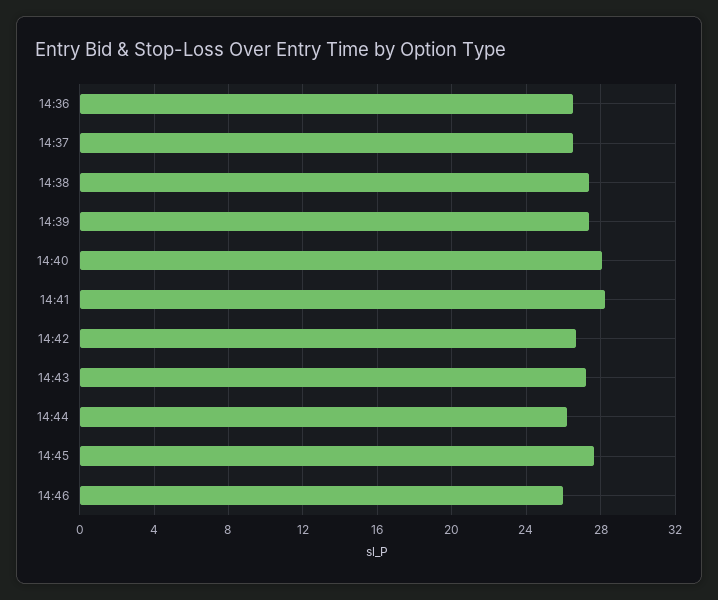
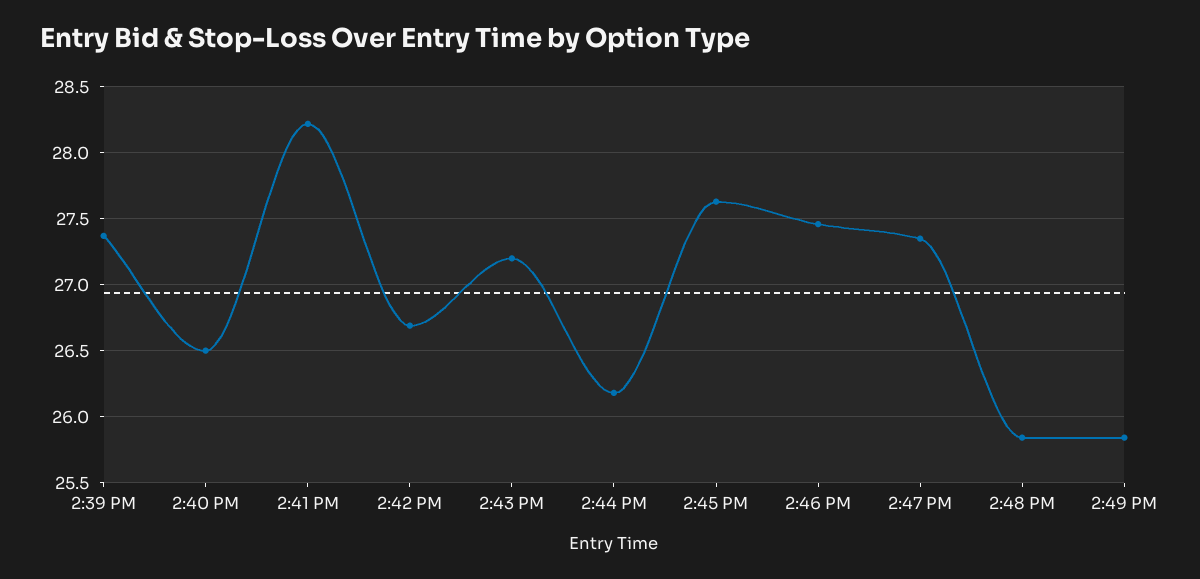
14:36: 26.5 -> none
14:37: 26.5 -> none
14:38: 27.5 -> none
14:40: 28 -> 26.5
14:46: 26 -> 27.45
2:47 PM: none -> 27.35
2:48 PM: none -> 25.85
2:49 PM: none -> 25.85

